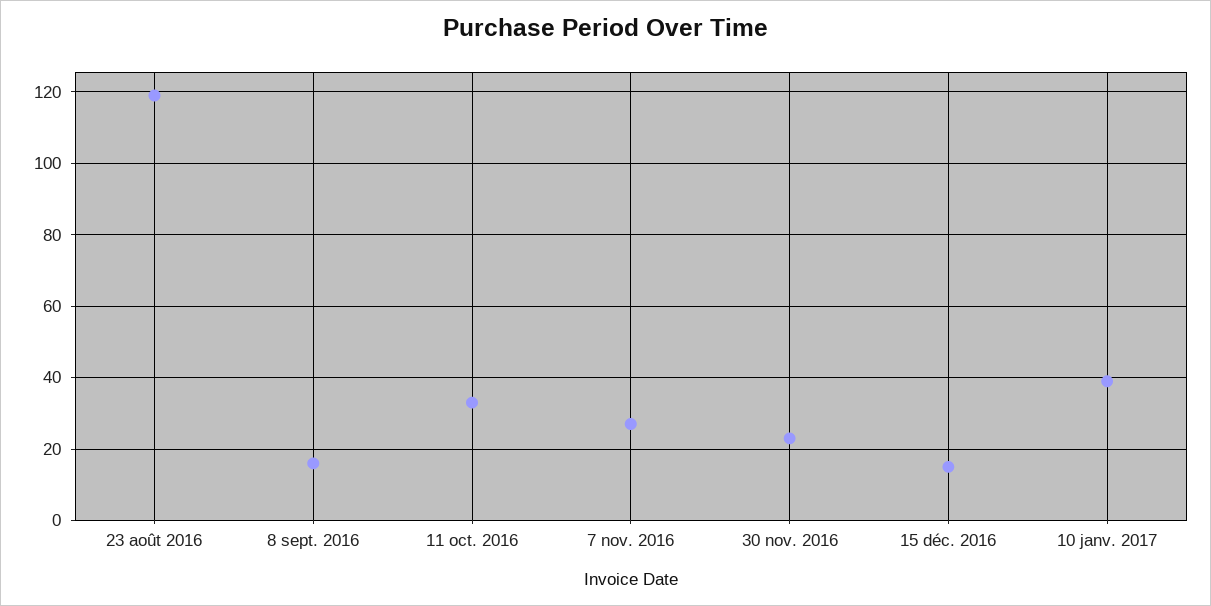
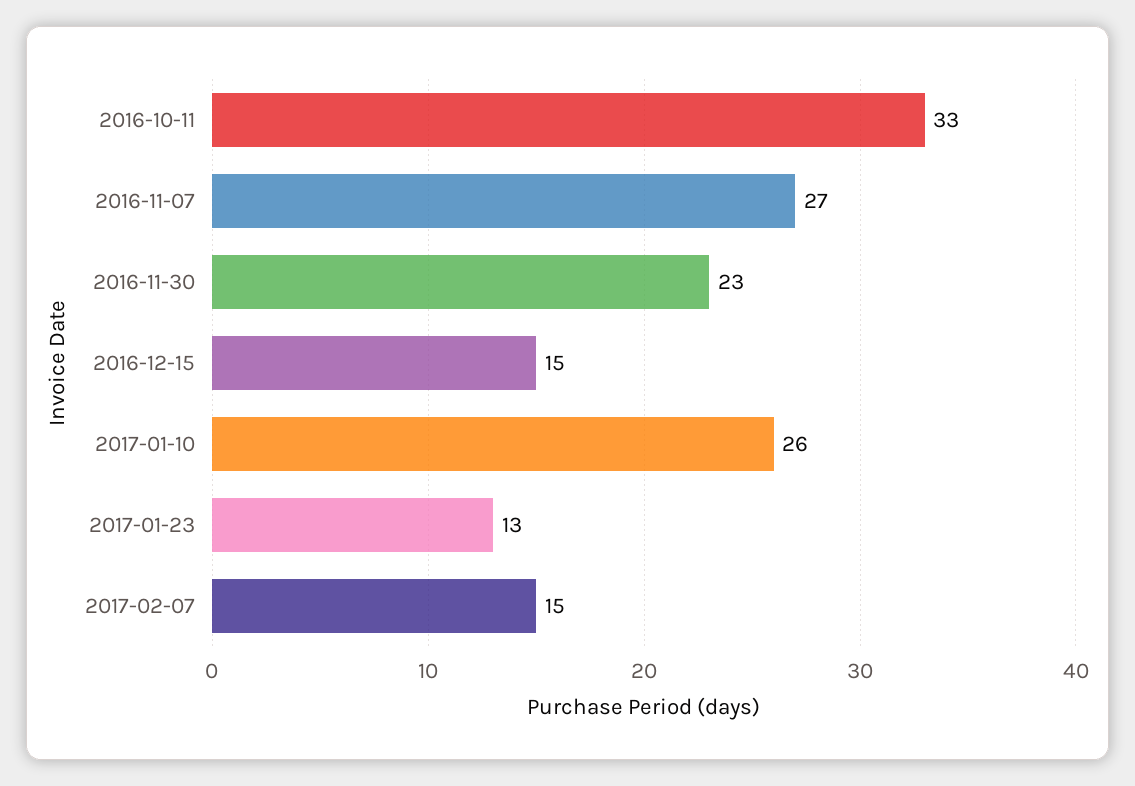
23 août 2016: 120 -> none
8 sept. 2016: 15 -> none
10 janv. 2017: 40 -> 26
2017-01-23: none -> 13
2017-02-07: none -> 15

